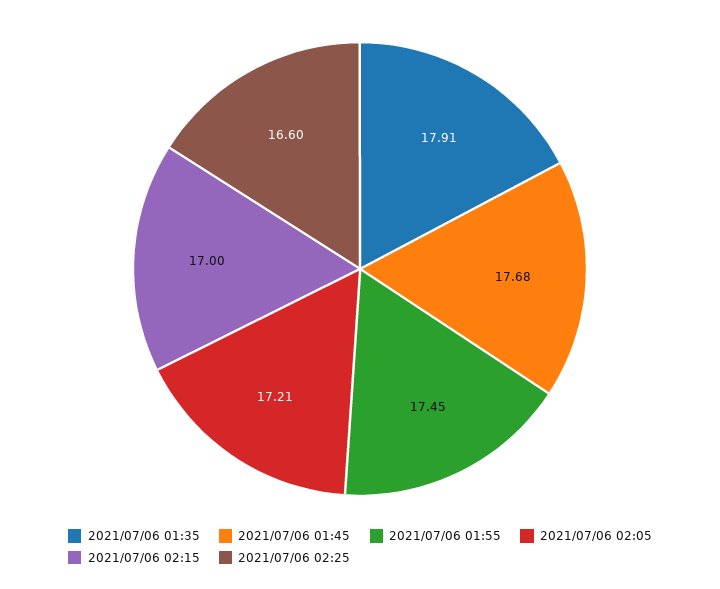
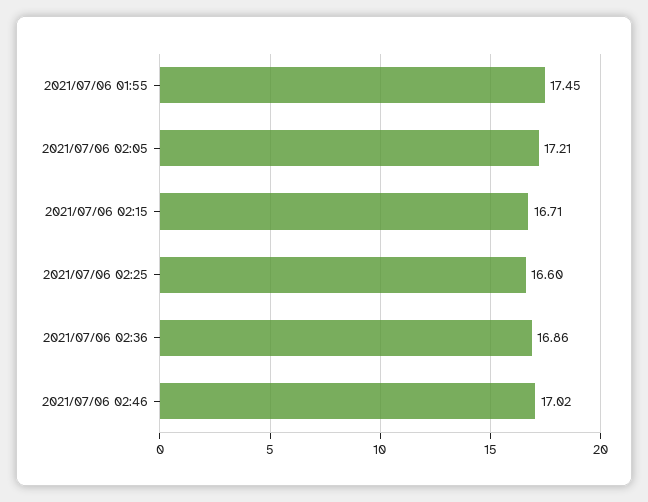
2021/07/06 01:35: 17.91 -> none
2021/07/06 01:45: 17.68 -> none
2021/07/06 02:15: 17 -> 16.71
2021/07/06 02:36: none -> 16.86
2021/07/06 02:46: none -> 17.02

